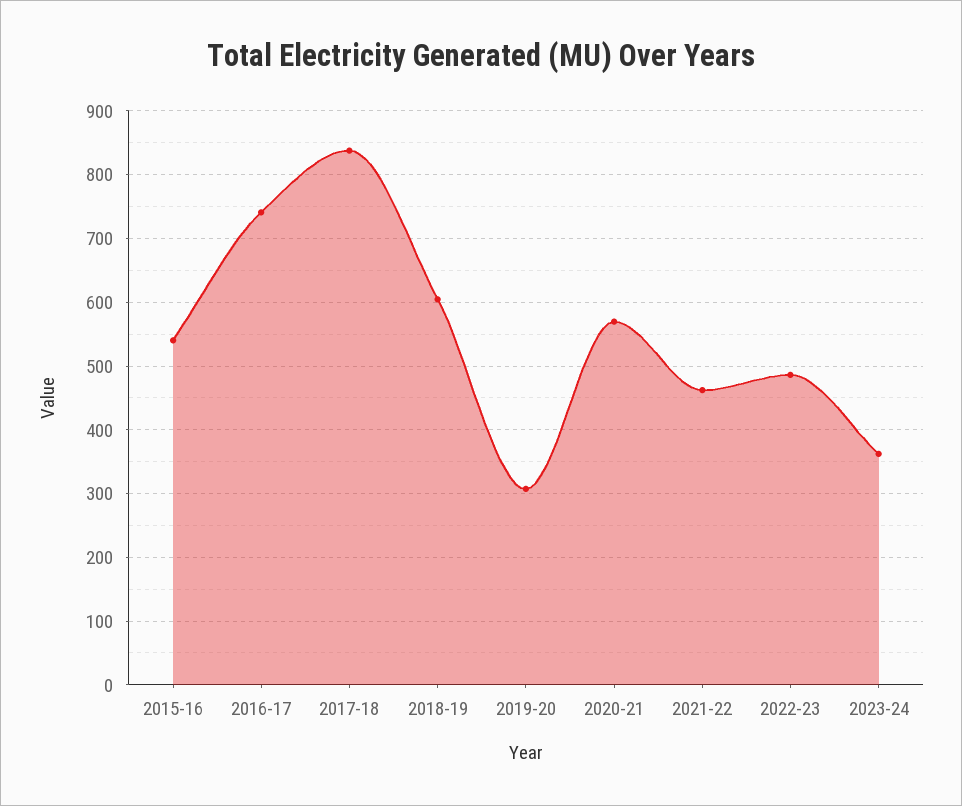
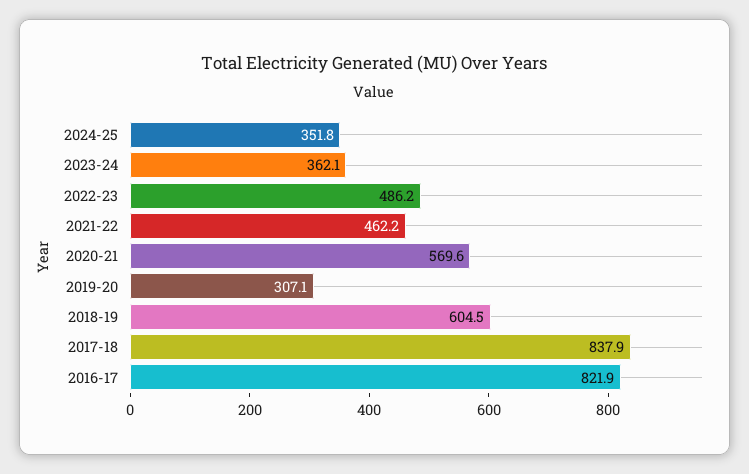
2015-16: 540 -> none
2016-17: 740 -> 821.9
2024-25: none -> 351.8

